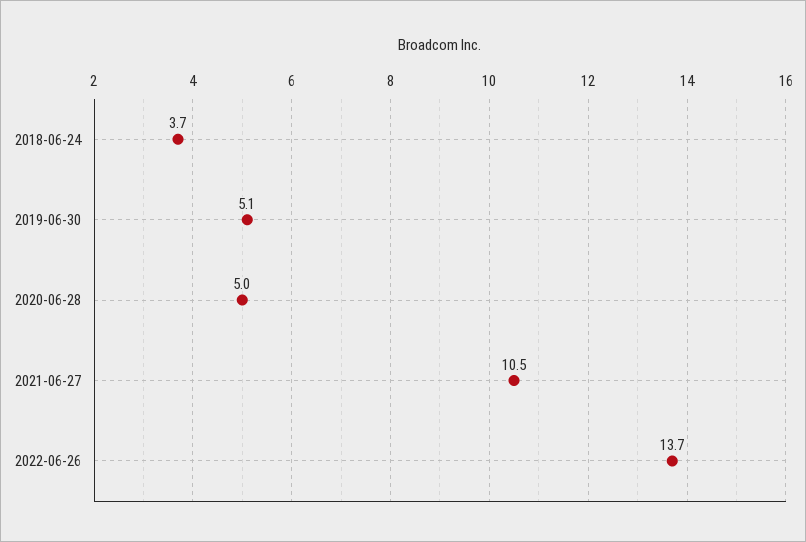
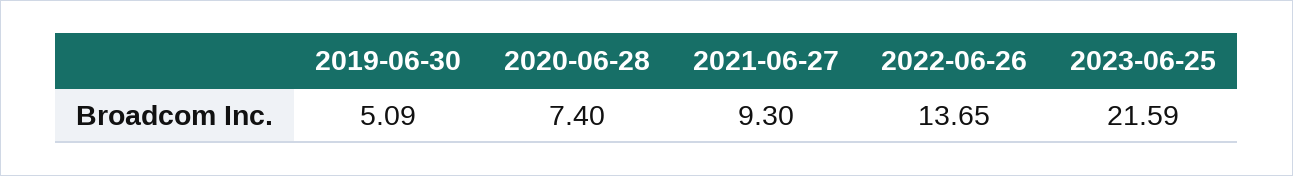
2018-06-24: 3.7 -> none
2020-06-28: 5 -> 7.4
2021-06-27: 10.5 -> 9.3
2023-06-25: none -> 21.59

